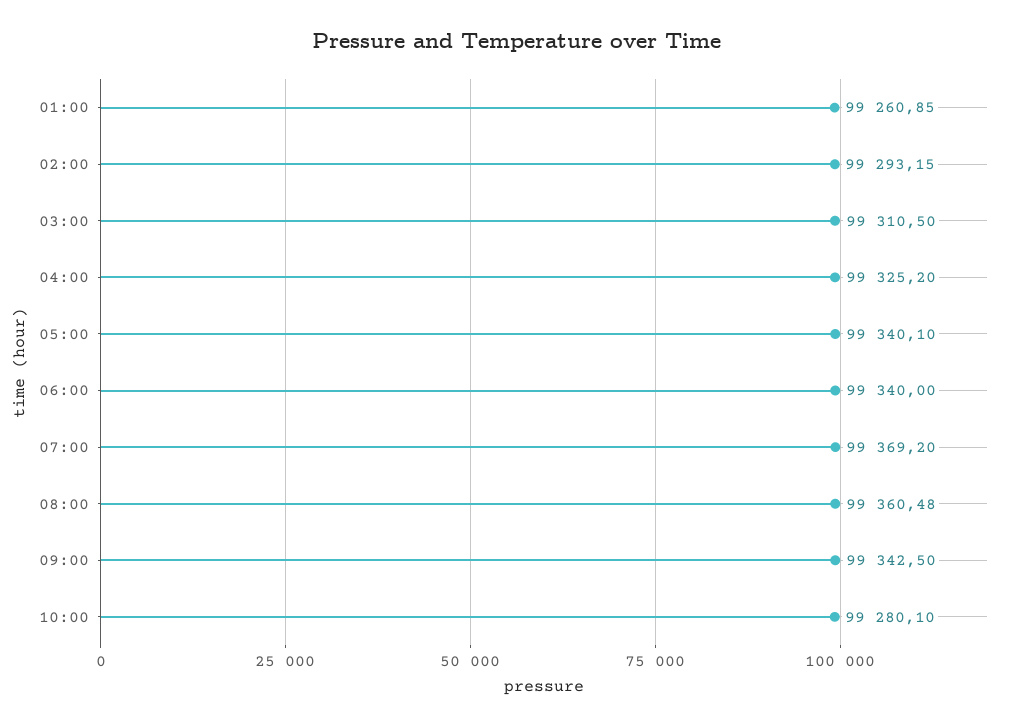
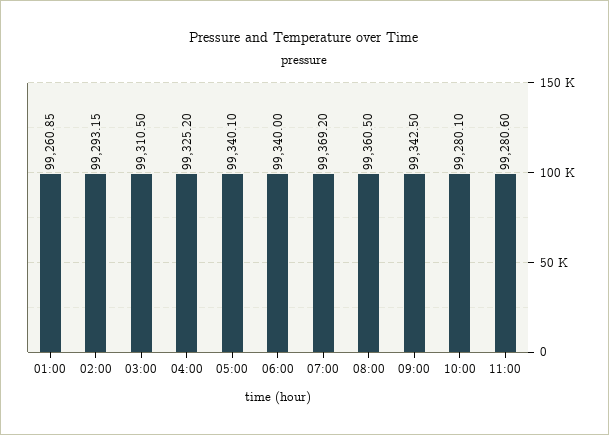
08:00: 99360.48 -> 99360.5
11:00: none -> 99280.6

